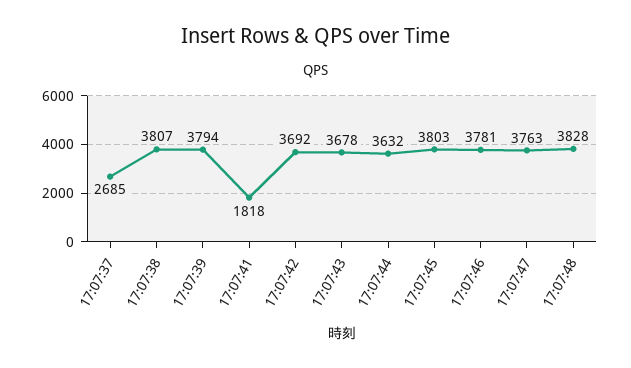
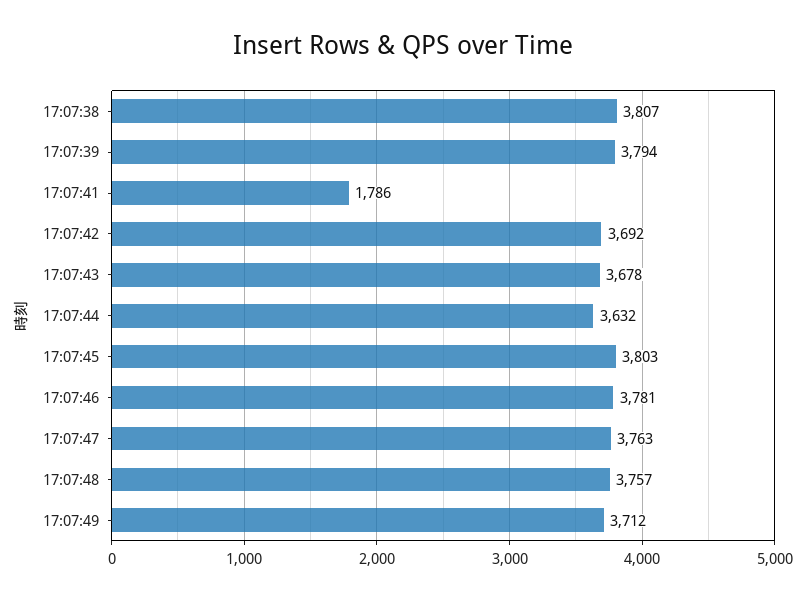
17:07:37: 2685 -> none
17:07:41: 1818 -> 1786
17:07:48: 3828 -> 3757
17:07:49: none -> 3712

